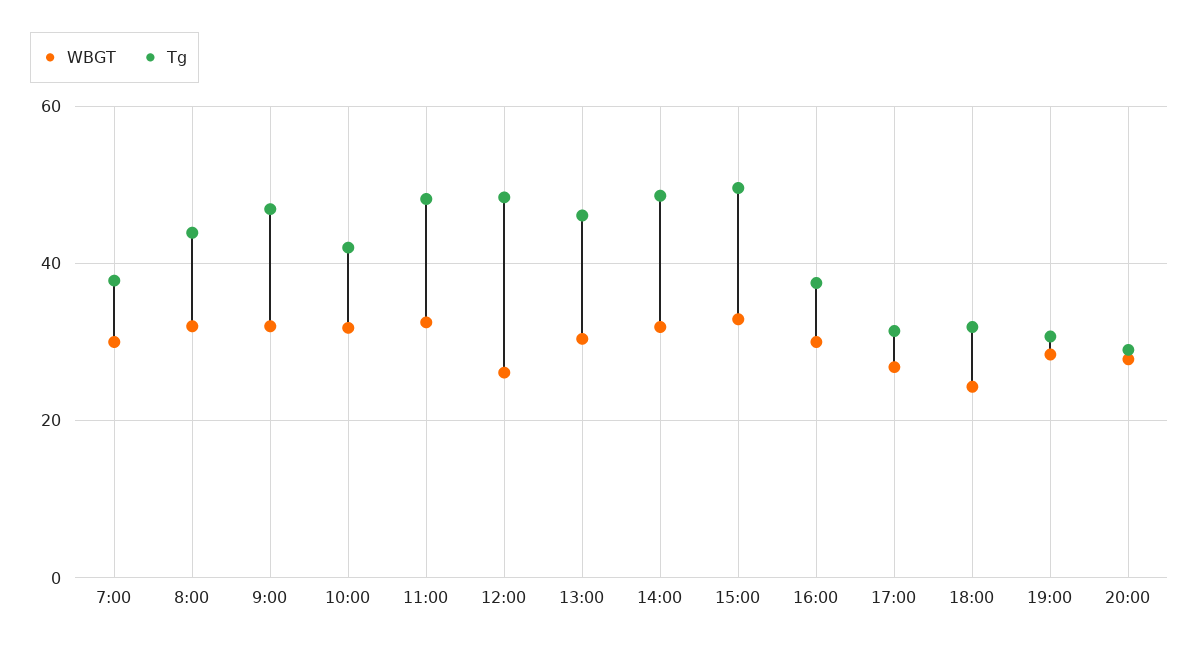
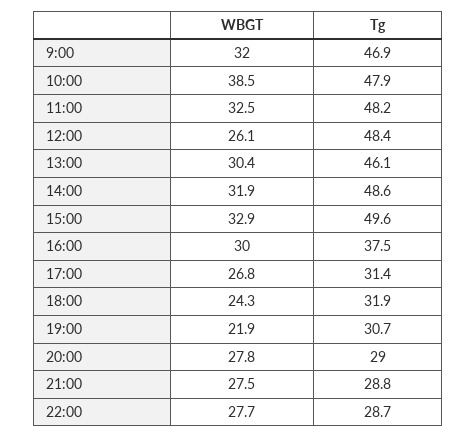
WBGT, 7:00: 30 -> none
Tg, 7:00: 38 -> none
WBGT, 8:00: 32 -> none
Tg, 8:00: 44 -> none
WBGT, 10:00: 32 -> 38.5
Tg, 10:00: 42 -> 47.9
WBGT, 19:00: 28 -> 21.9
WBGT, 21:00: none -> 27.5
Tg, 21:00: none -> 28.8
WBGT, 22:00: none -> 27.7
Tg, 22:00: none -> 28.7

